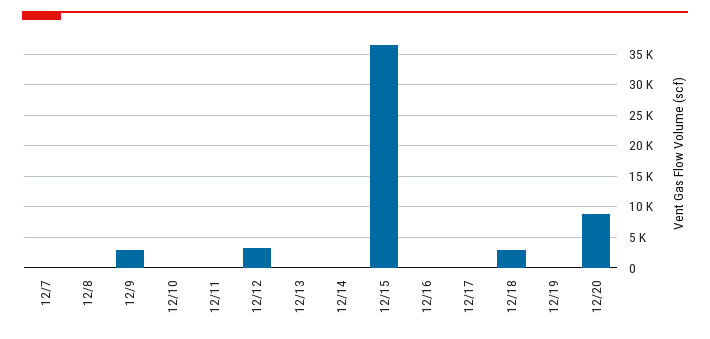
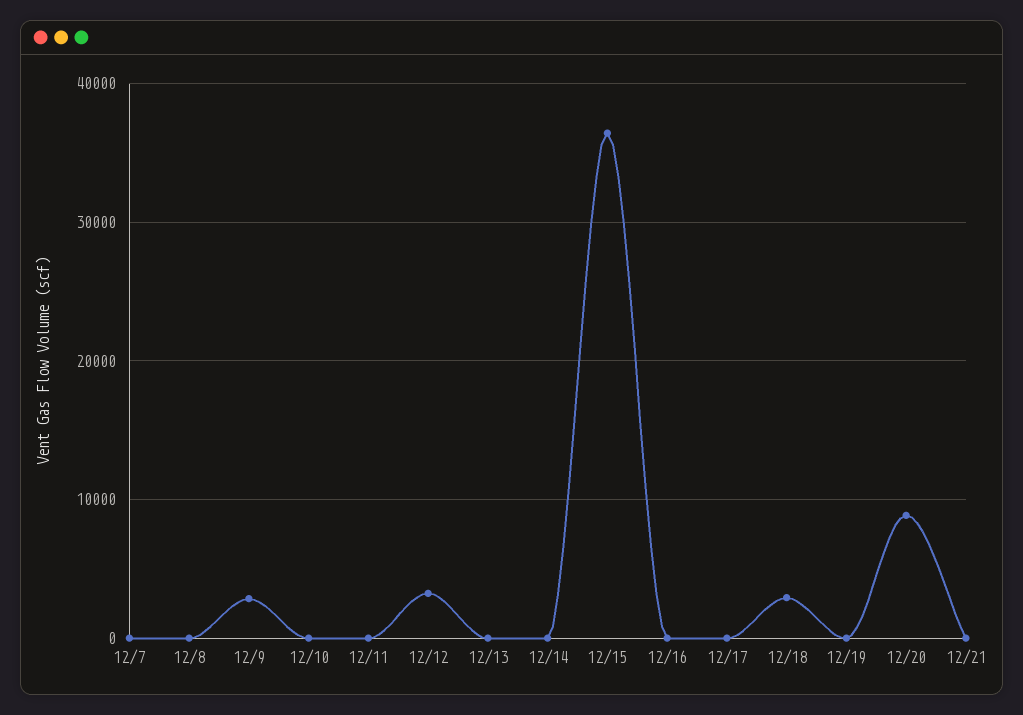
12/21: none -> 0

